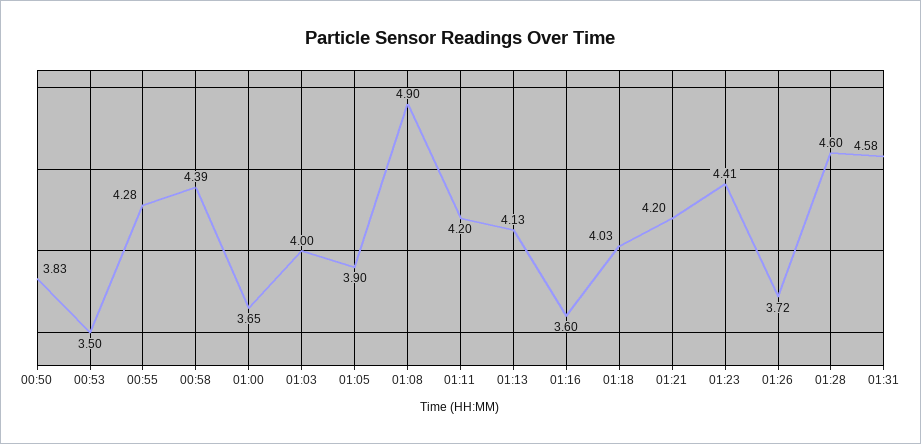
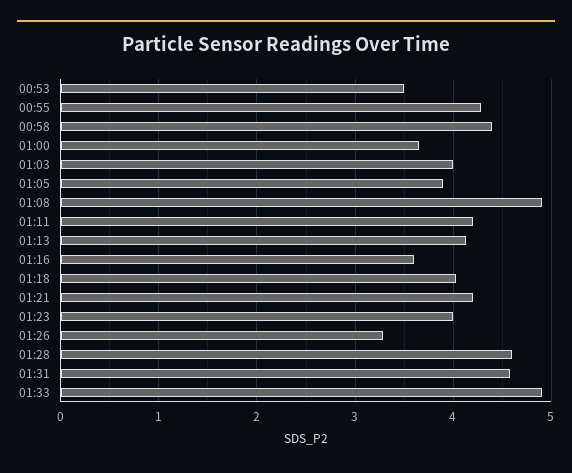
00:50: 3.83 -> none
01:23: 4.41 -> 4
01:26: 3.72 -> 3.3
01:33: none -> 4.9

